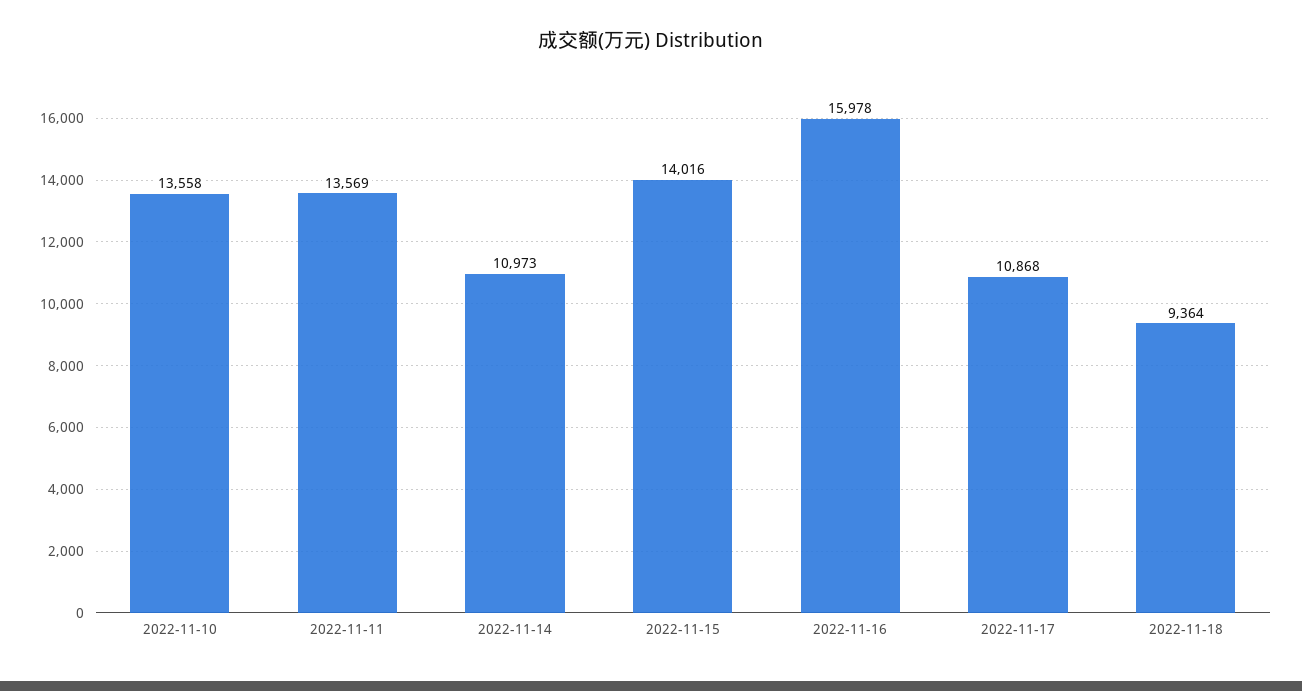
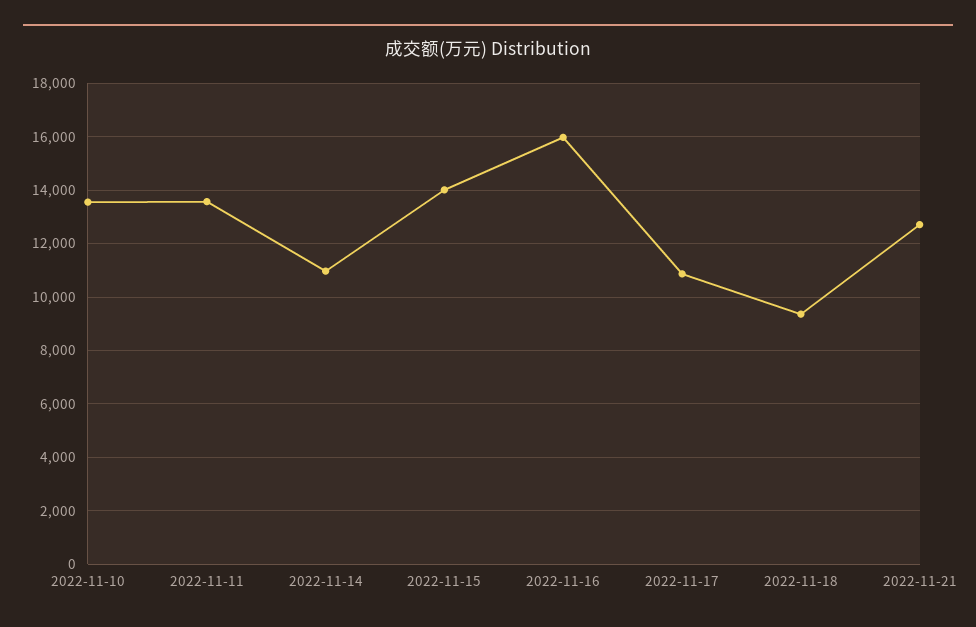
2022-11-21: none -> 12750

